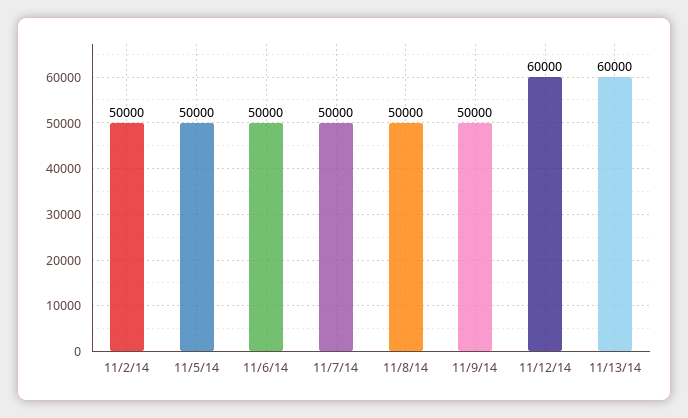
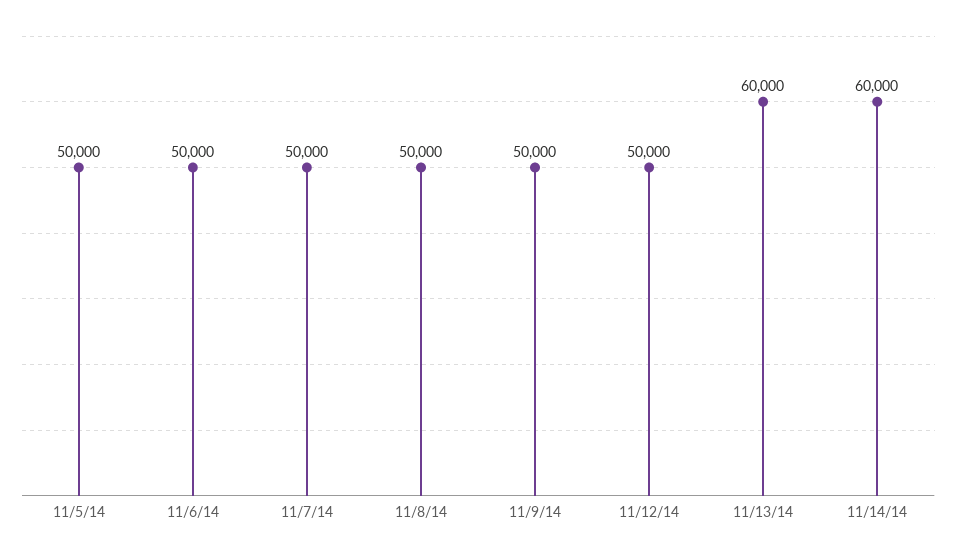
11/2/14: 50000 -> none
11/12/14: 60000 -> 50000
11/14/14: none -> 60000

